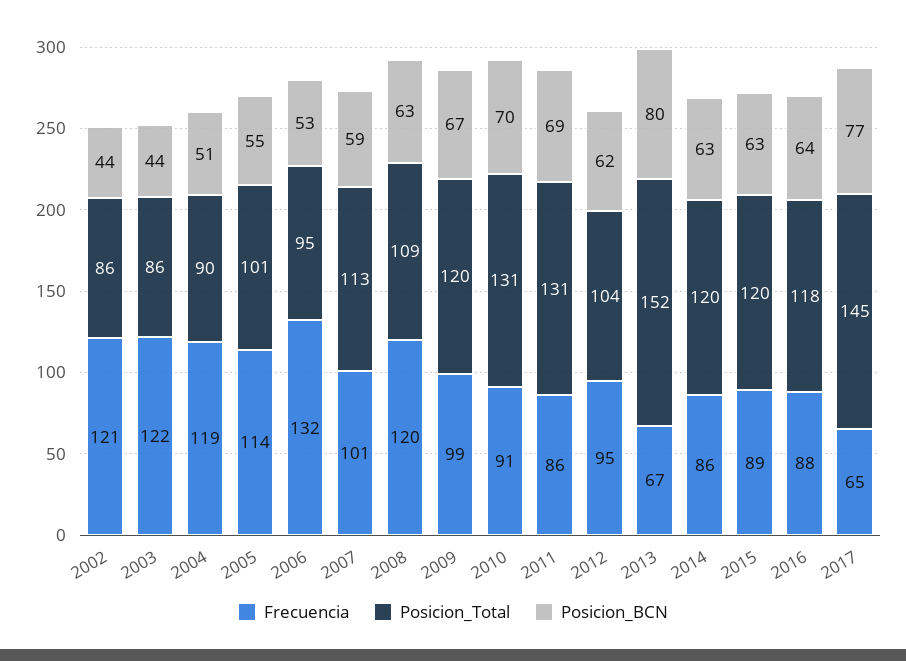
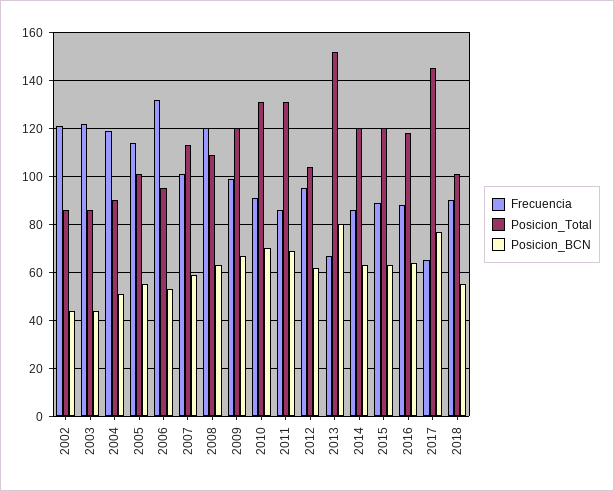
Frecuencia, 2018: none -> 90
Posicion_Total, 2018: none -> 100
Posicion_BCN, 2018: none -> 55

